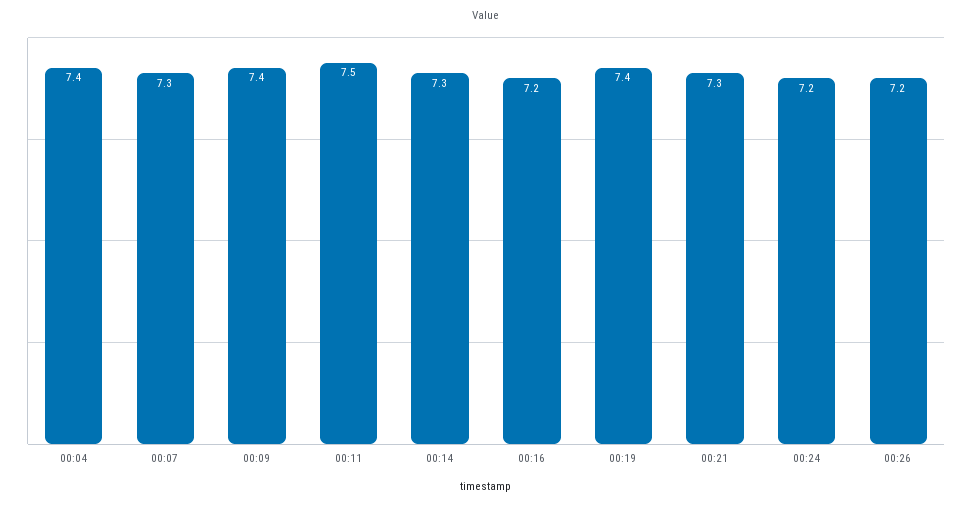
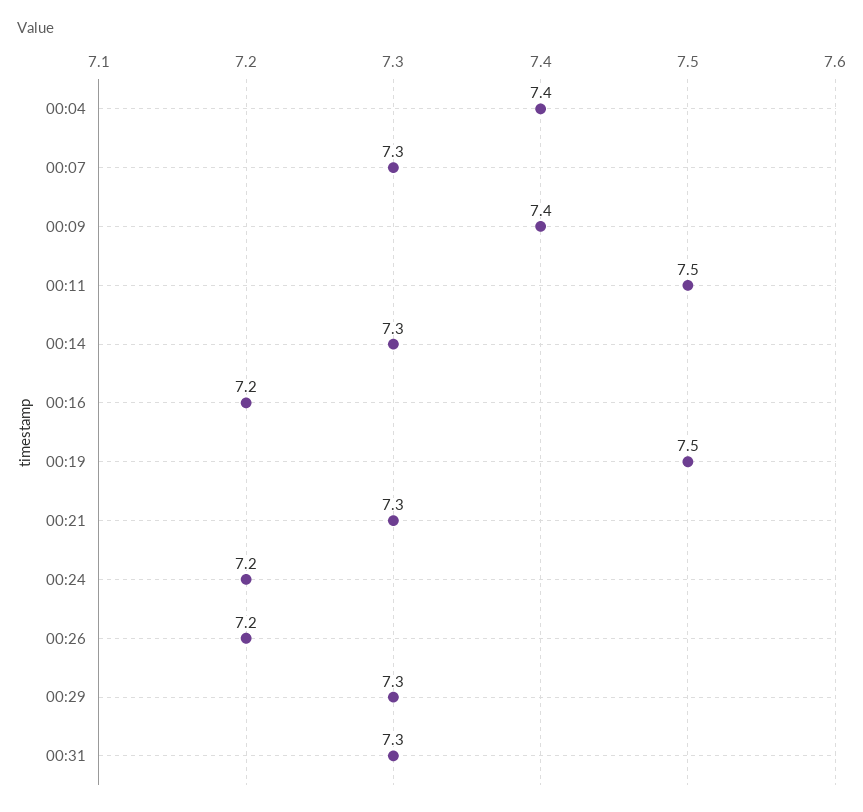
00:19: 7.4 -> 7.5
00:29: none -> 7.3
00:31: none -> 7.3

